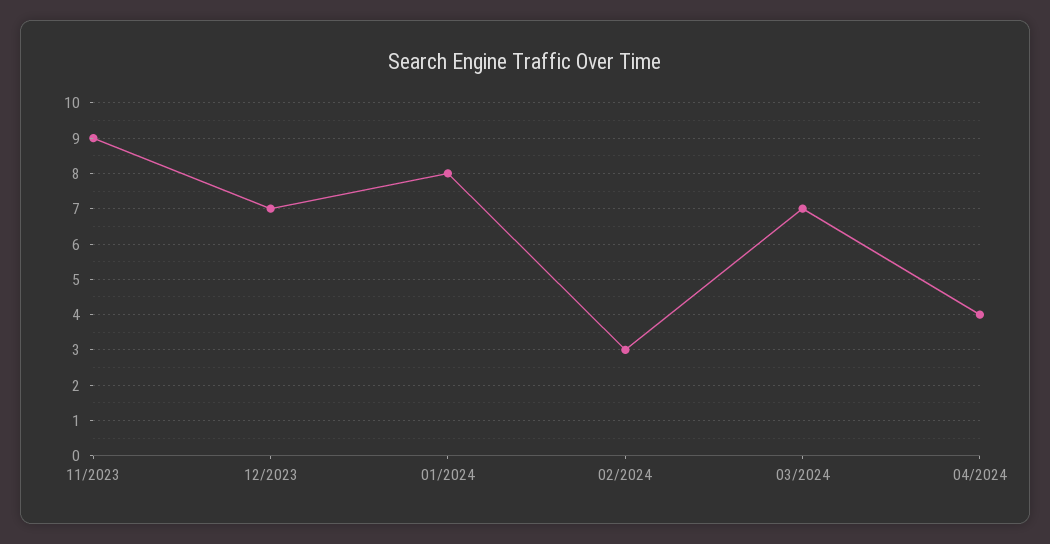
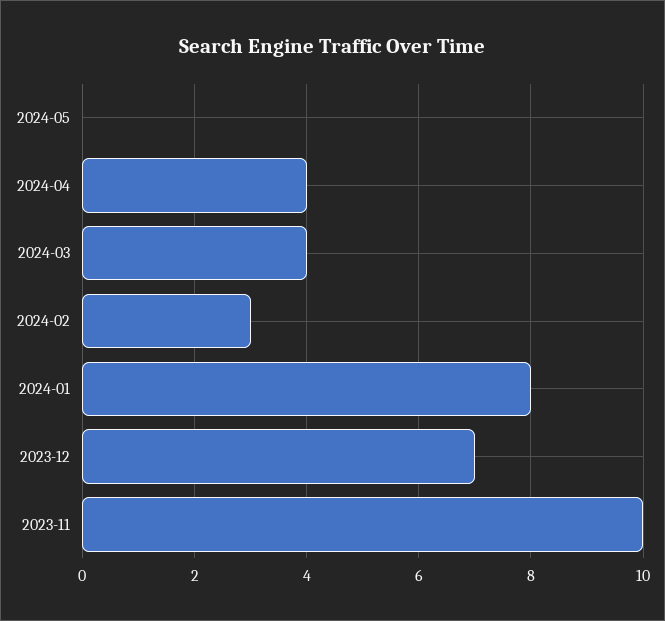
11/2023: 9 -> 10
03/2024: 7 -> 4
2024-05: none -> 0

